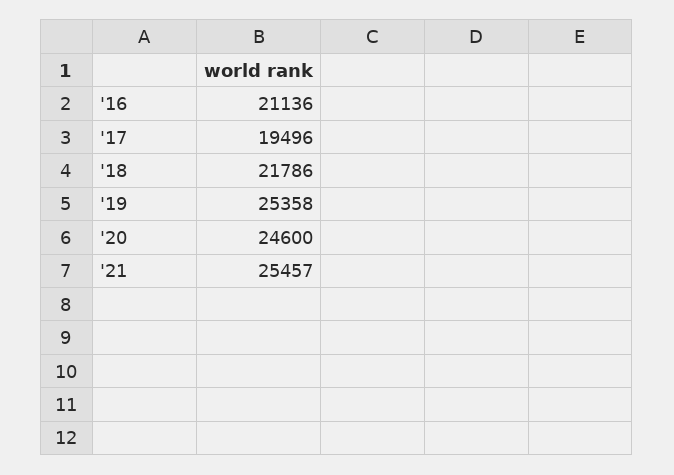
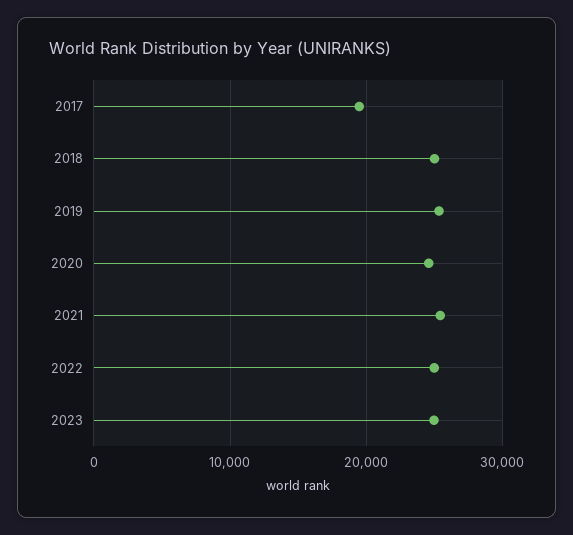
'16: 21136 -> none
'18: 21786 -> 25000
2022: none -> 25000
2023: none -> 25000

